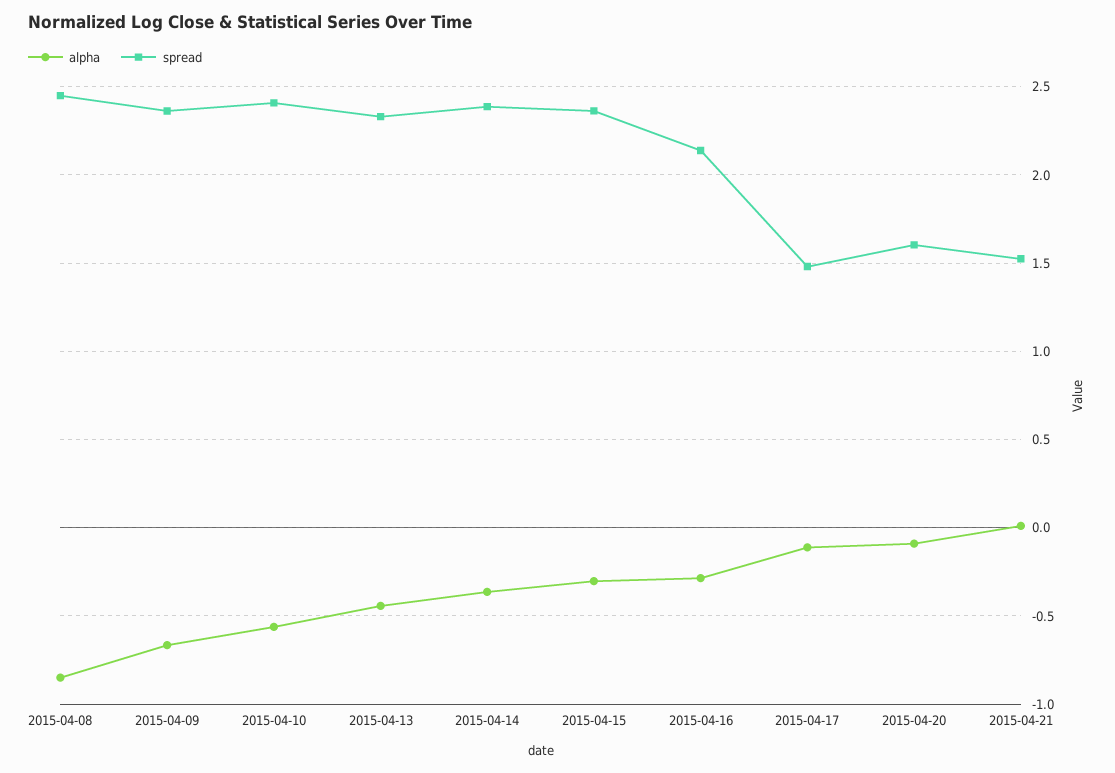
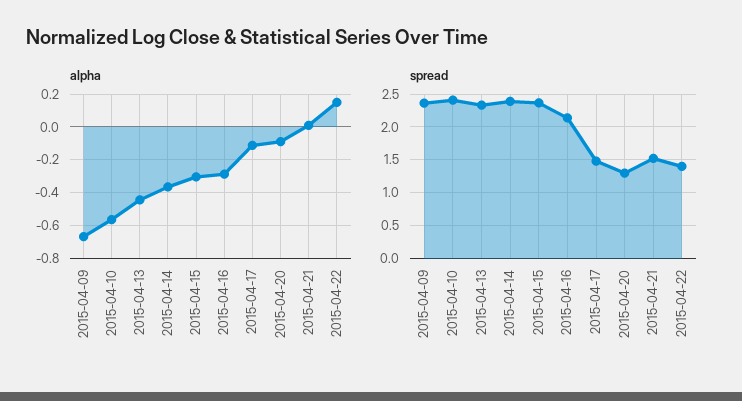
alpha, 2015-04-08: -0.85 -> none
spread, 2015-04-08: 2.45 -> none
spread, 2015-04-20: 1.6 -> 1.3
alpha, 2015-04-22: none -> 0.15
spread, 2015-04-22: none -> 1.4

